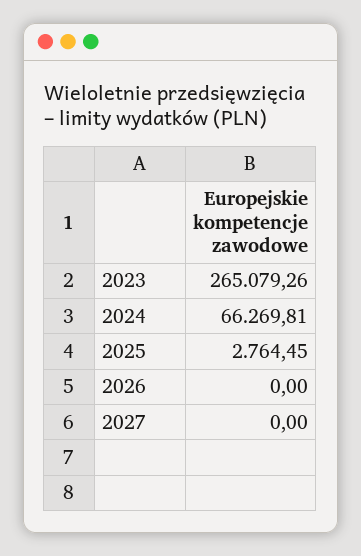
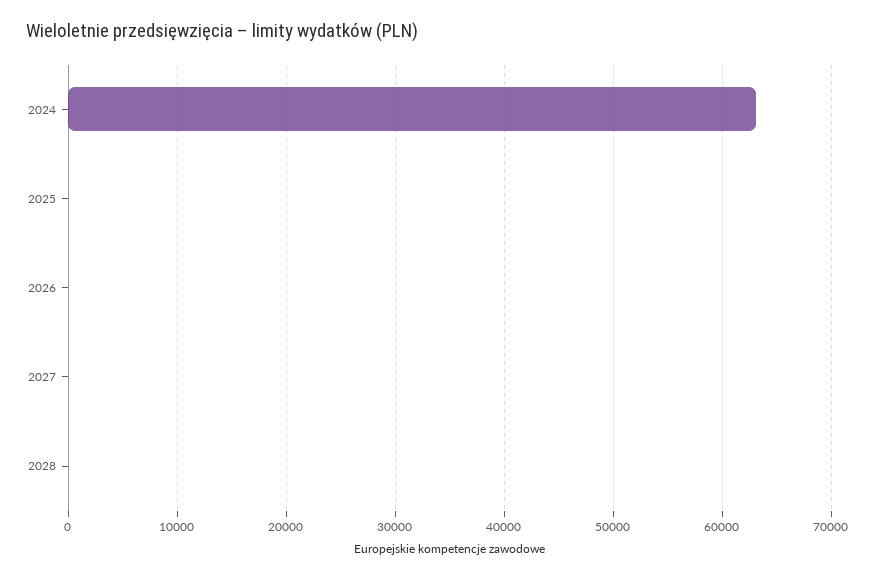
2023: 265079.26 -> none
2024: 66269.81 -> 63000
2025: 2764.45 -> 0
2028: none -> 0

